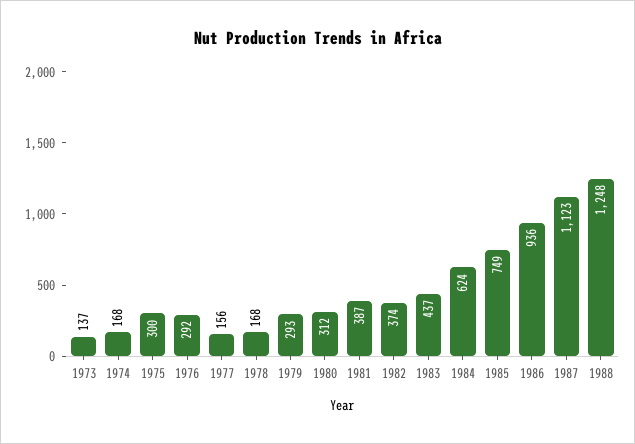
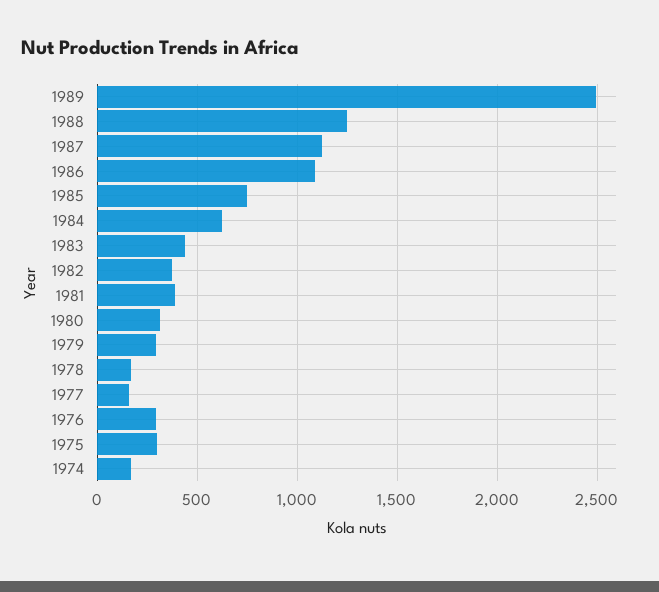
1973: 137 -> none
1986: 936 -> 1100
1989: none -> 2500

